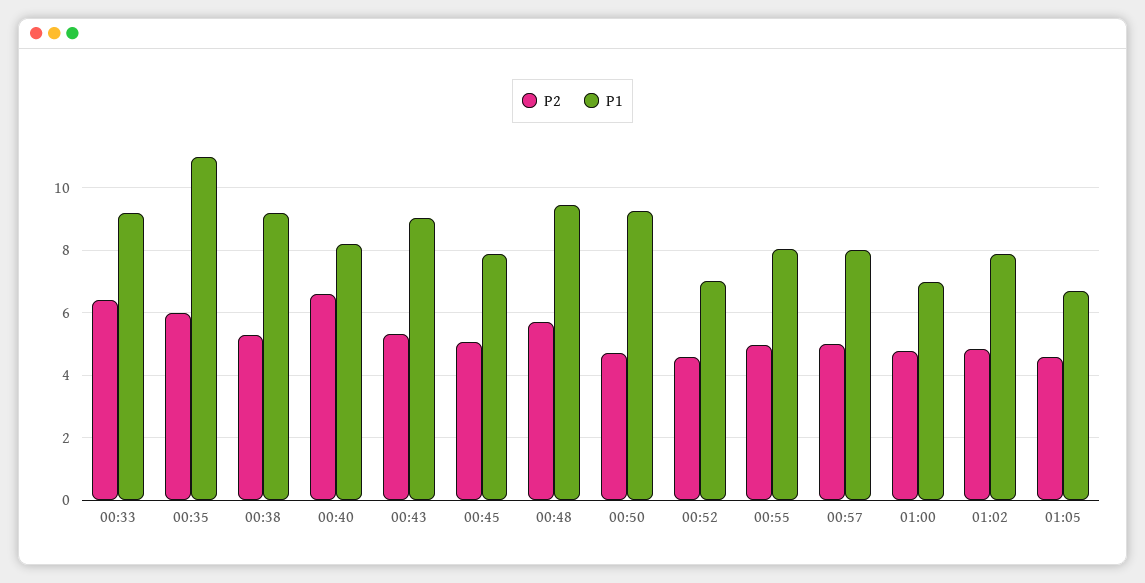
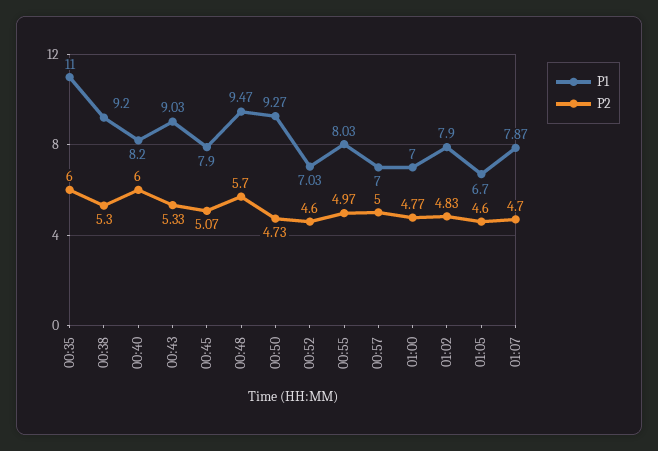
P2, 00:33: 6.4 -> none
P1, 00:33: 9.2 -> none
P2, 00:40: 6.6 -> 6
P1, 00:57: 8 -> 7
P1, 01:07: none -> 7.87
P2, 01:07: none -> 4.7

